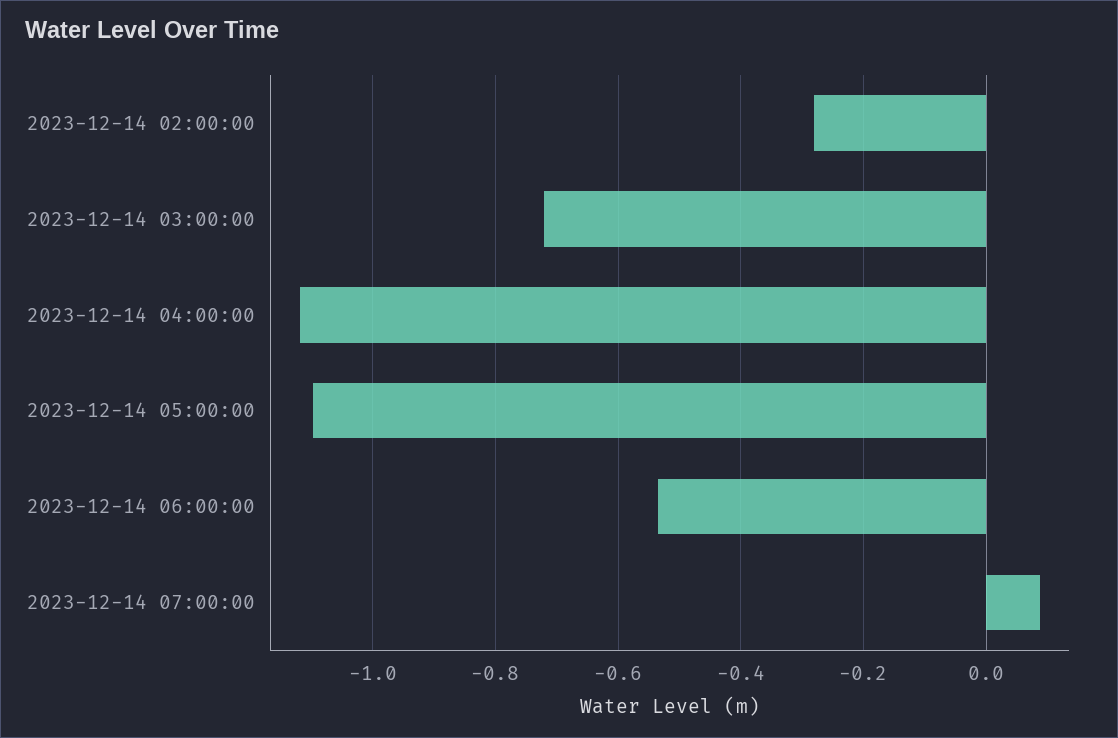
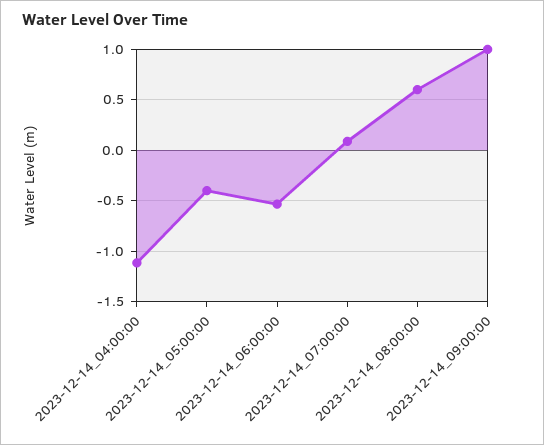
2023-12-14 02:00:00: -0.28 -> none
2023-12-14 03:00:00: -0.72 -> none
2023-12-14 05:00:00: -1.1 -> -0.4
2023-12-14_08:00:00: none -> 0.6
2023-12-14_09:00:00: none -> 1

